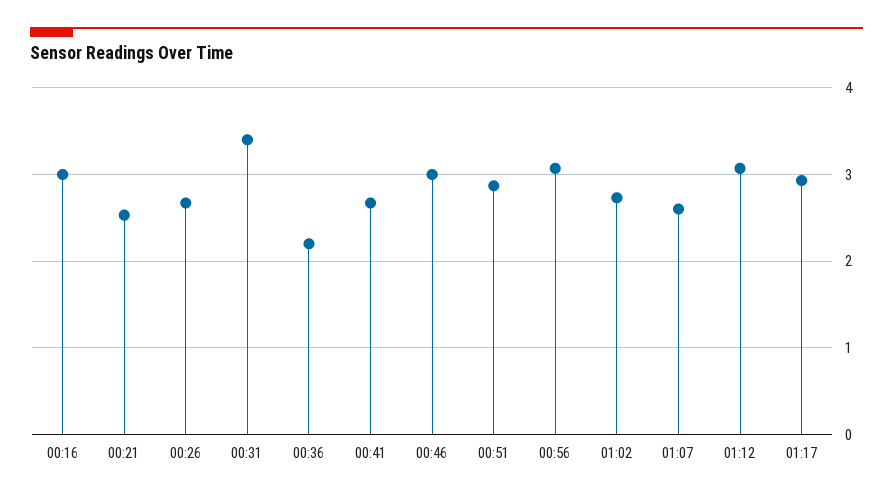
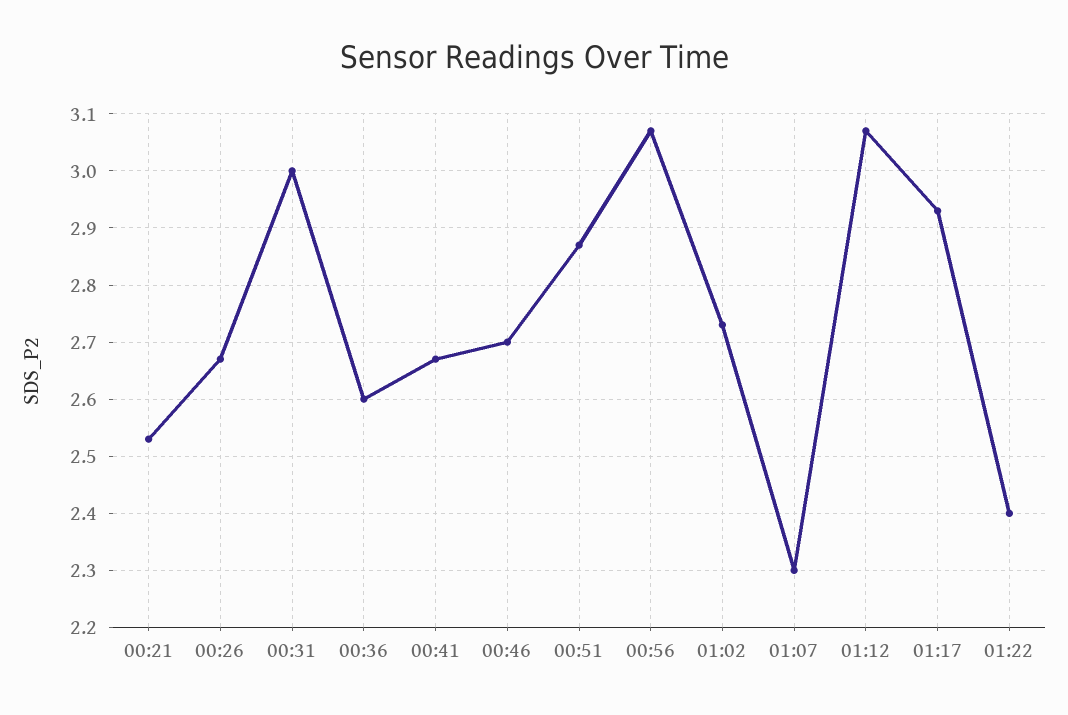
00:16: 3 -> none
00:31: 3.4 -> 3
00:36: 2.2 -> 2.6
00:46: 3 -> 2.7
01:07: 2.6 -> 2.3
01:22: none -> 2.4

